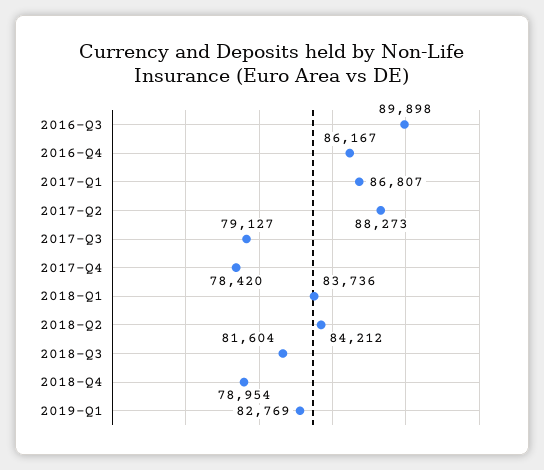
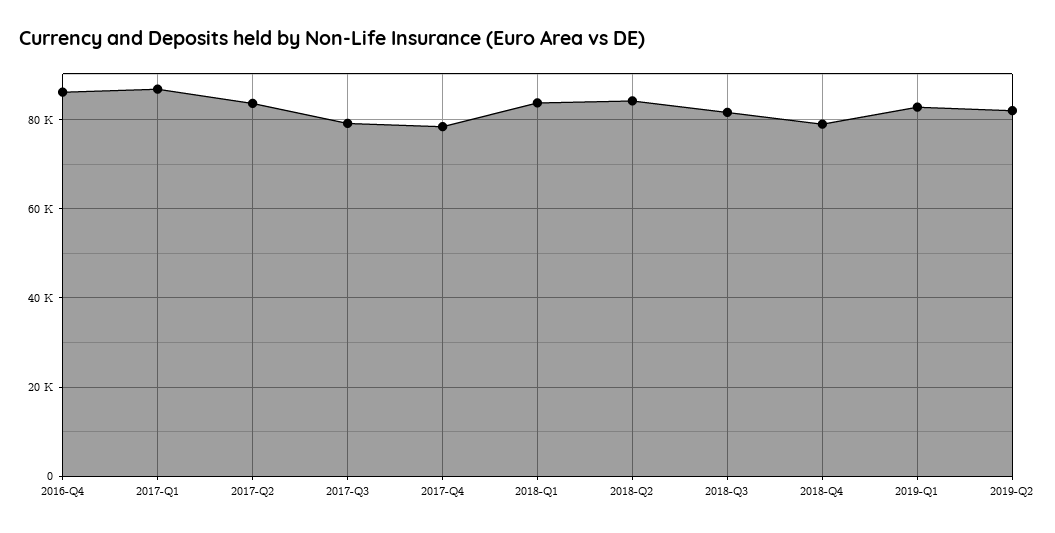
2016-Q3: 89898 -> none
2017-Q2: 88273 -> 84000
2019-Q2: none -> 82000

